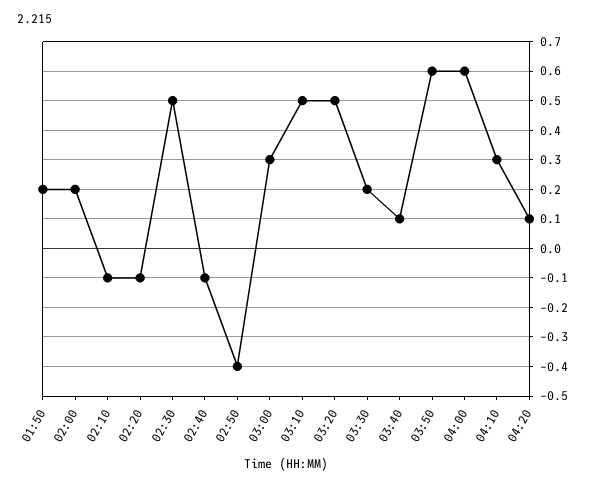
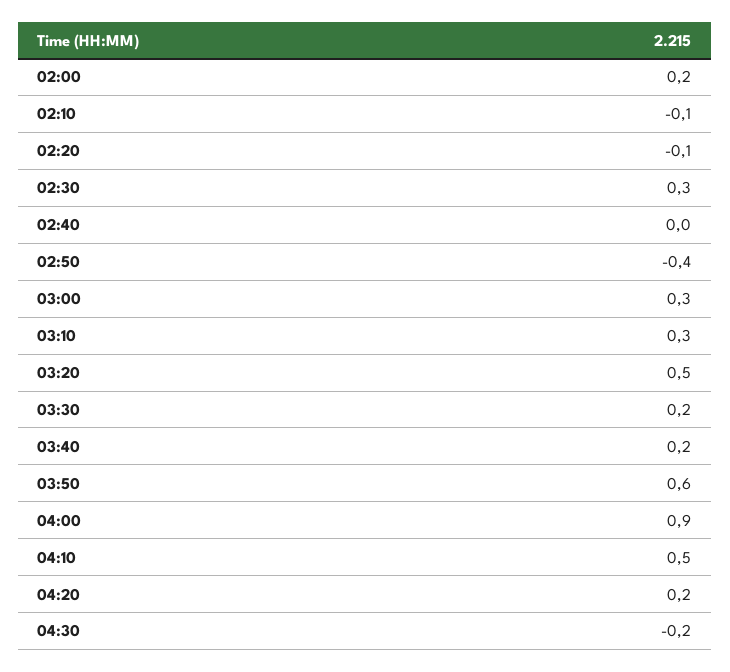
01:50: 0.2 -> none
02:30: 0.5 -> 0.3
02:40: -0.1 -> 0
03:10: 0.5 -> 0.3
03:40: 0.1 -> 0.2
04:00: 0.6 -> 0.9
04:10: 0.3 -> 0.5
04:20: 0.1 -> 0.2
04:30: none -> -0.2

